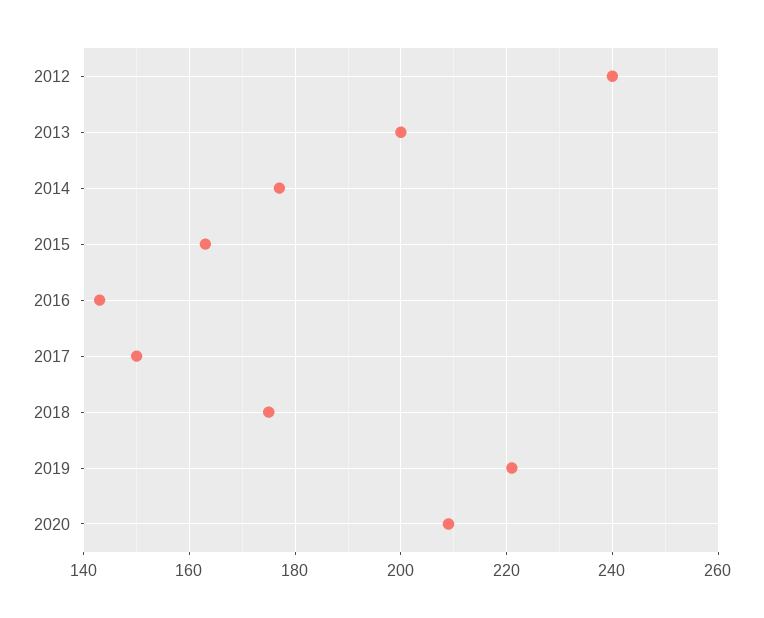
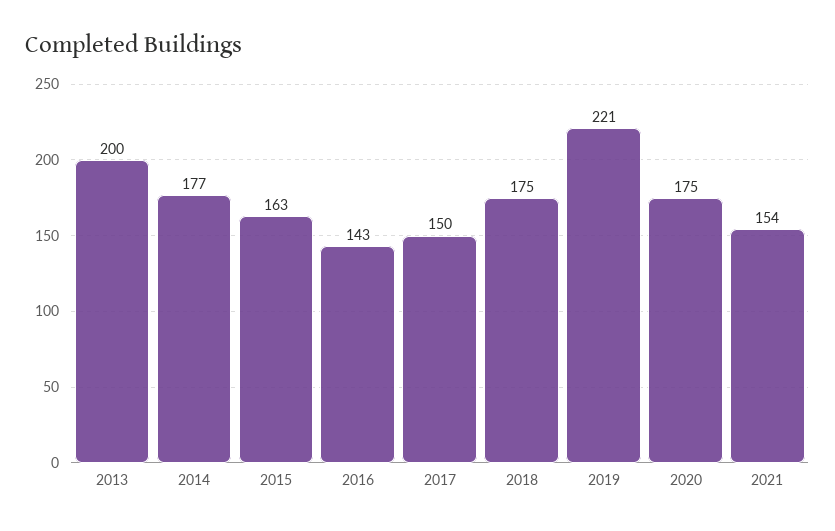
2012: 240 -> none
2020: 210 -> 175
2021: none -> 154

